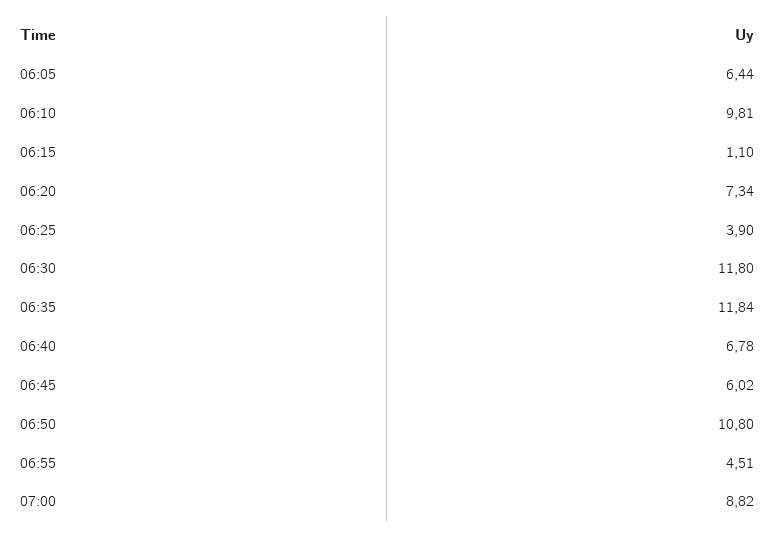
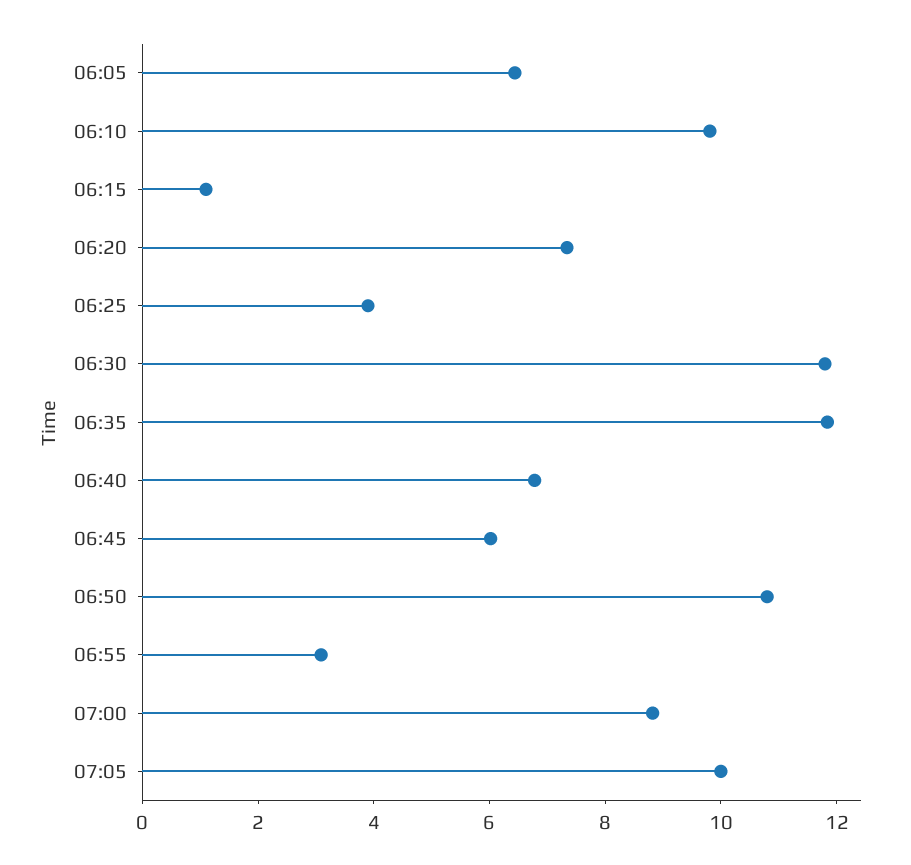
06:55: 4.51 -> 3
07:05: none -> 10

